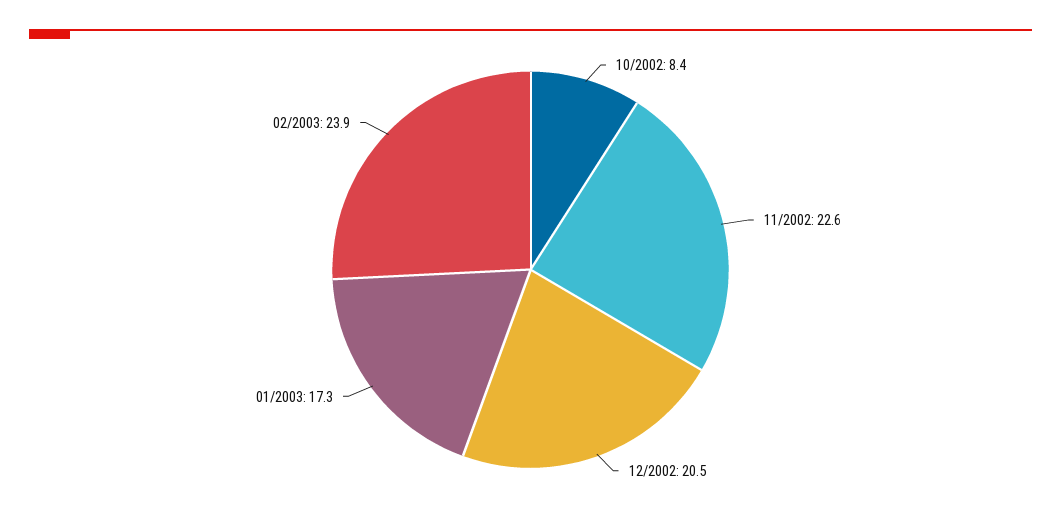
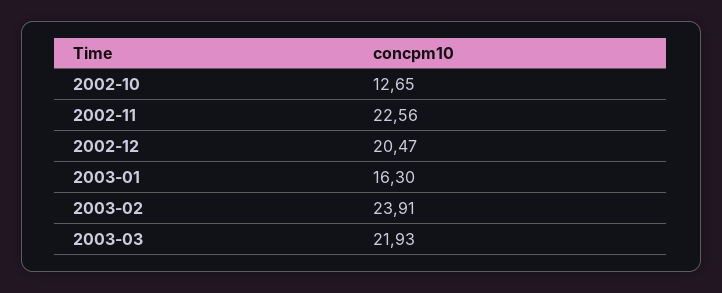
10/2002: 8.4 -> 12.65
01/2003: 17.3 -> 16.3
2003-03: none -> 21.93

